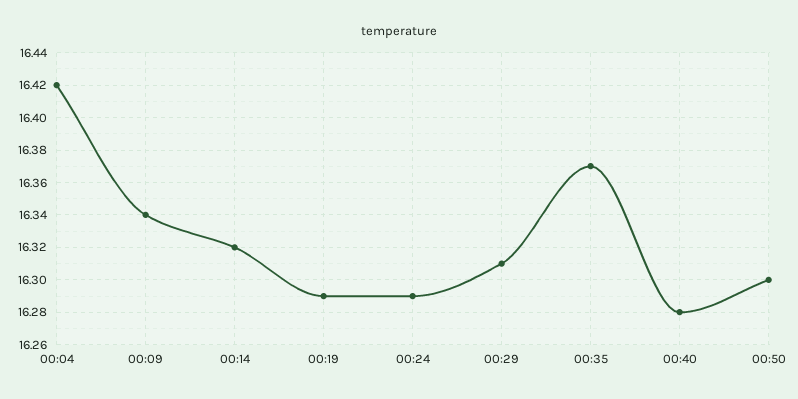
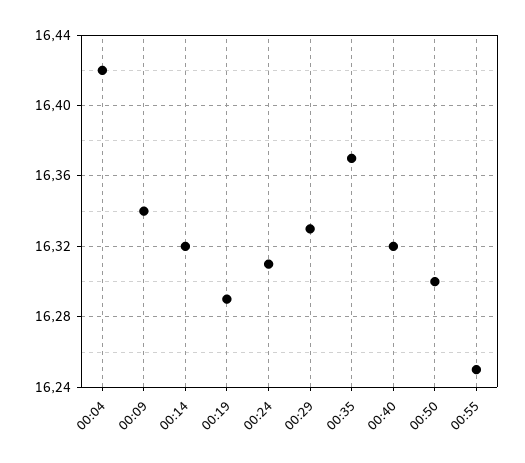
00:24: 16.29 -> 16.31
00:29: 16.31 -> 16.33
00:40: 16.28 -> 16.32
00:55: none -> 16.25

